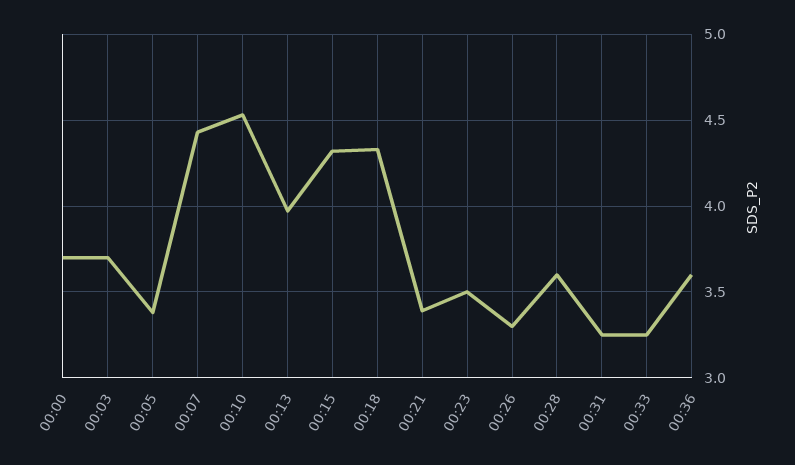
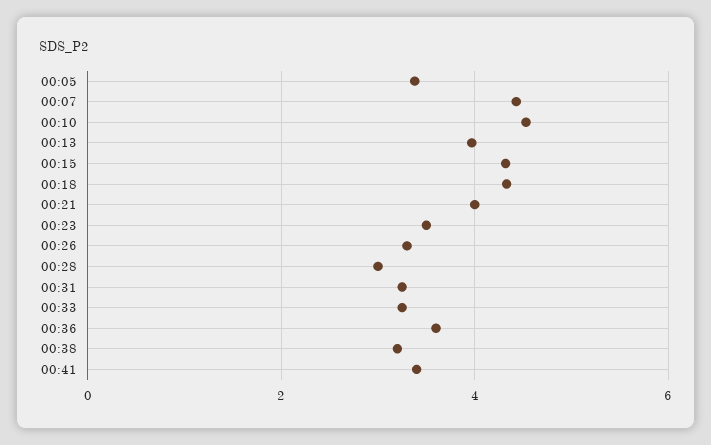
00:00: 3.7 -> none
00:03: 3.7 -> none
00:21: 3.4 -> 4
00:28: 3.6 -> 3
00:38: none -> 3.2
00:41: none -> 3.4

